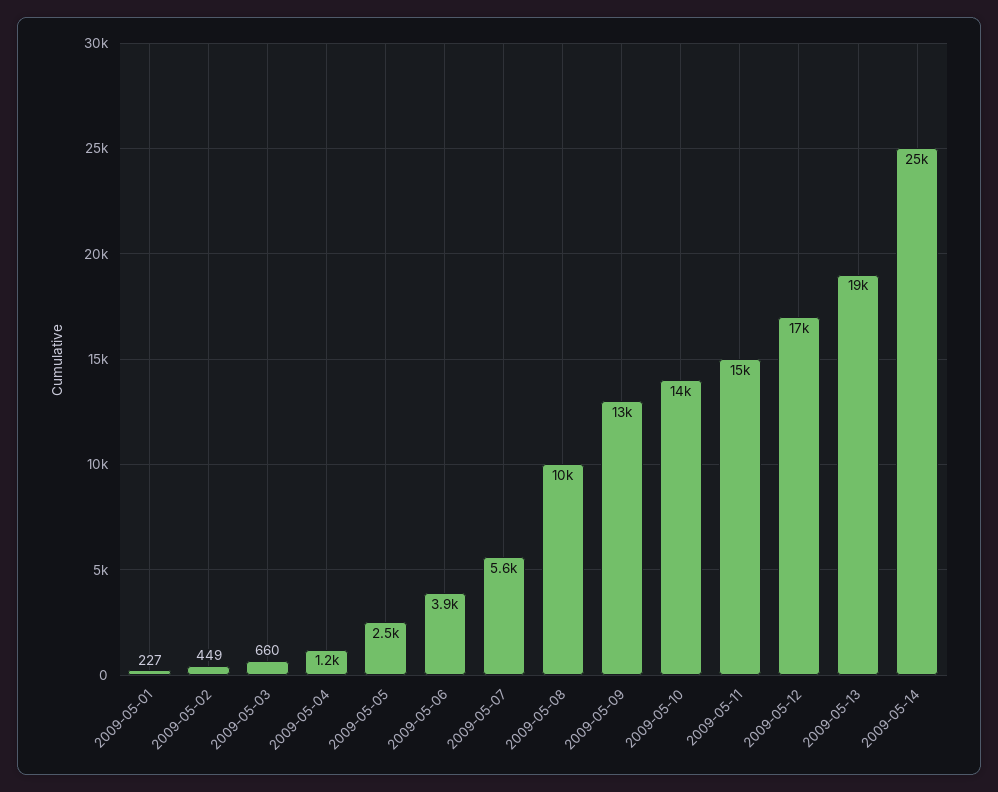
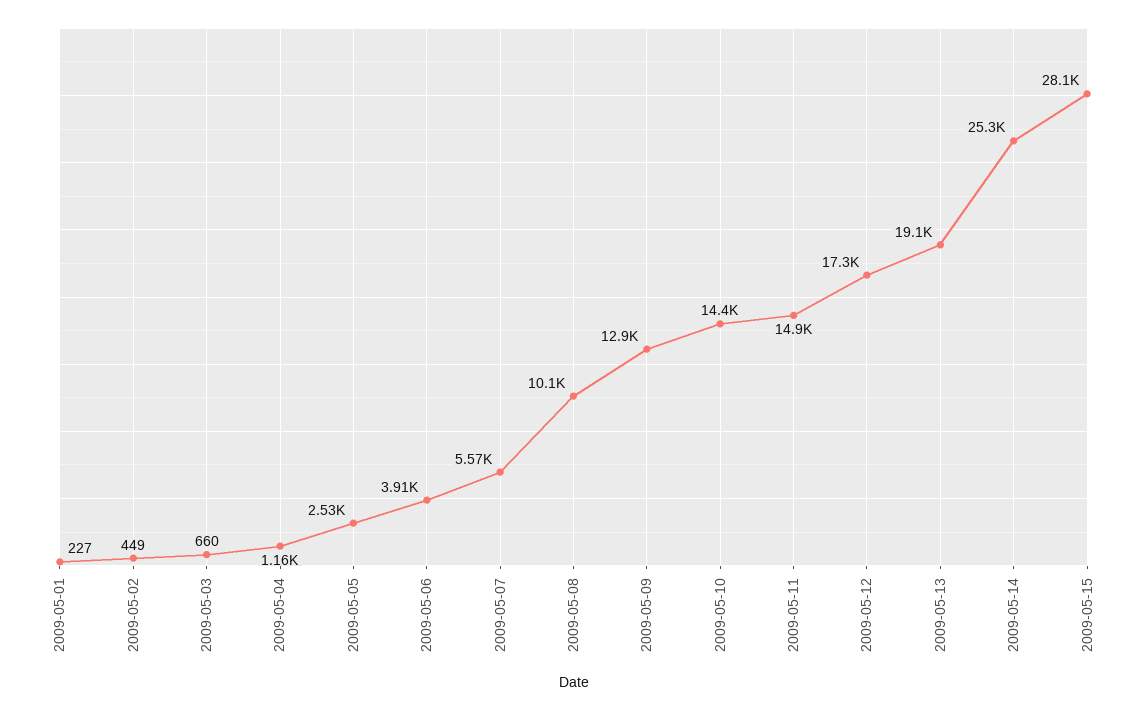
2009-05-15: none -> 28100

